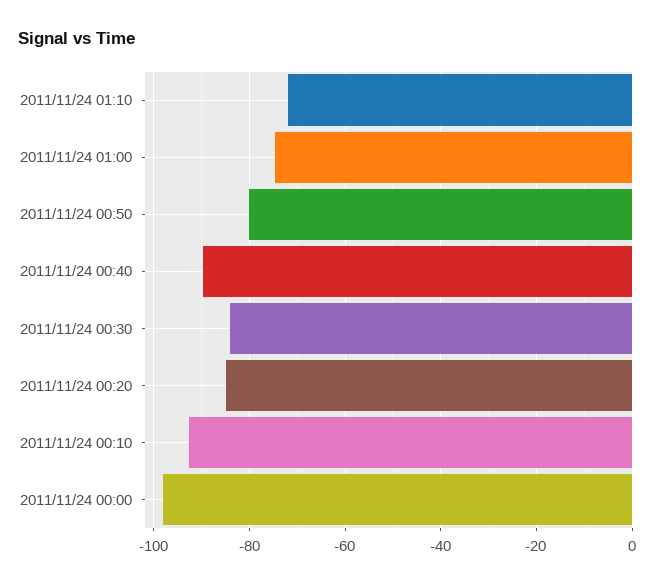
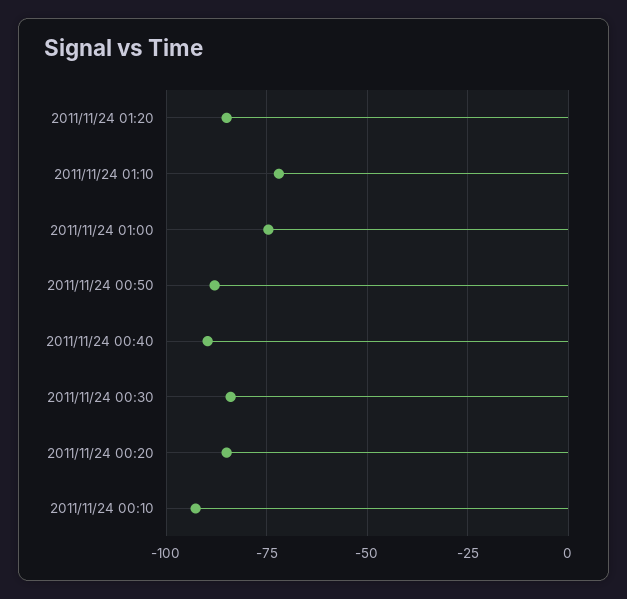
2011/11/24 00:50: -80 -> -87.5
2011/11/24 00:00: -98 -> none
2011/11/24 01:20: none -> -85

